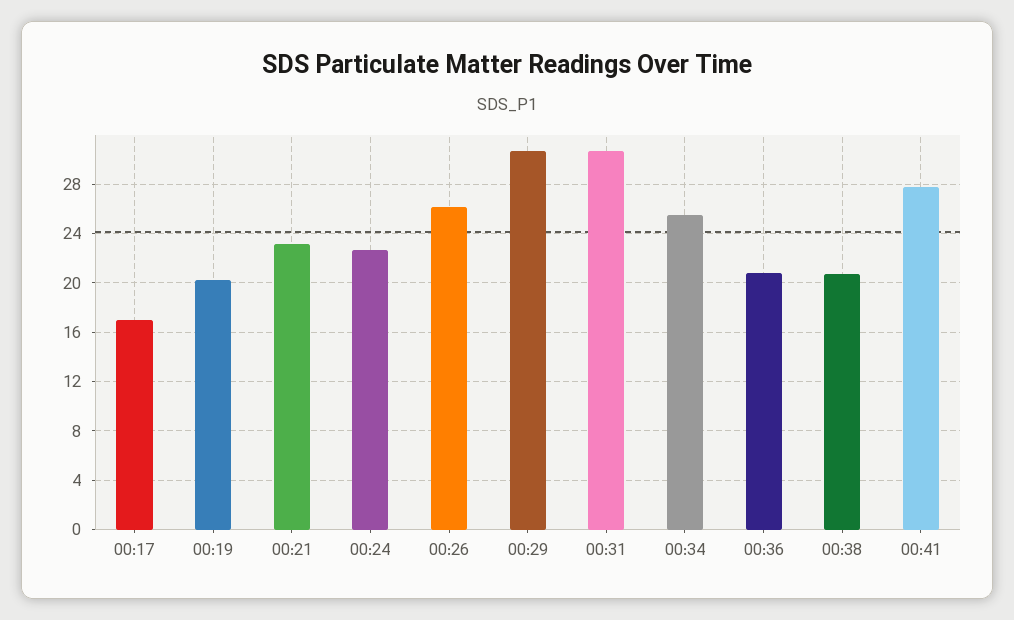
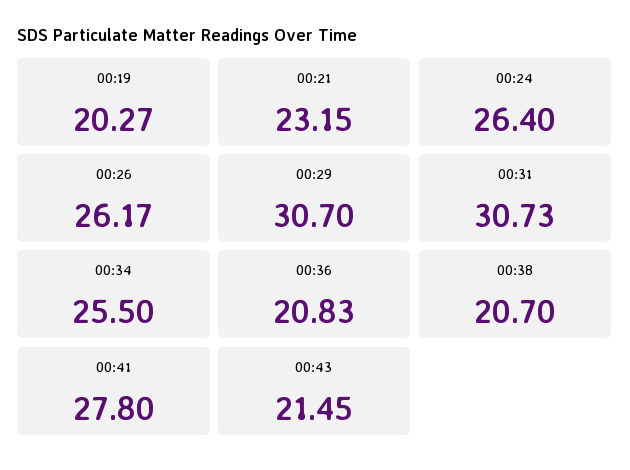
00:17: 17 -> none
00:24: 22.5 -> 26.4
00:43: none -> 21.45

